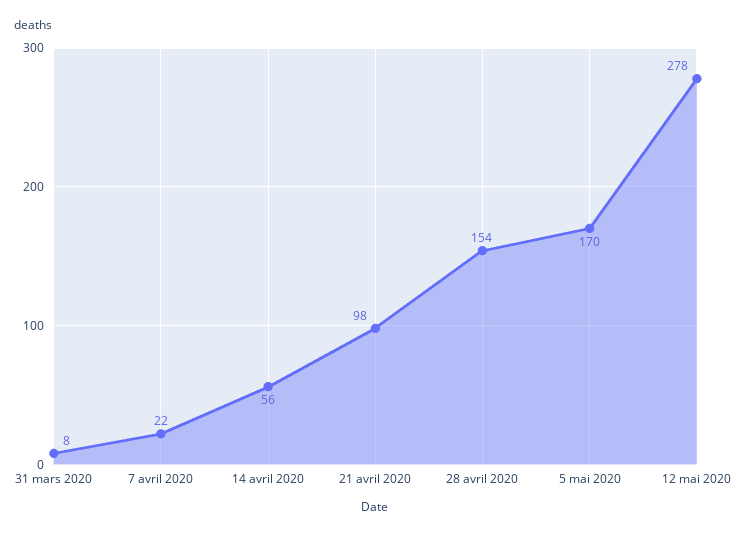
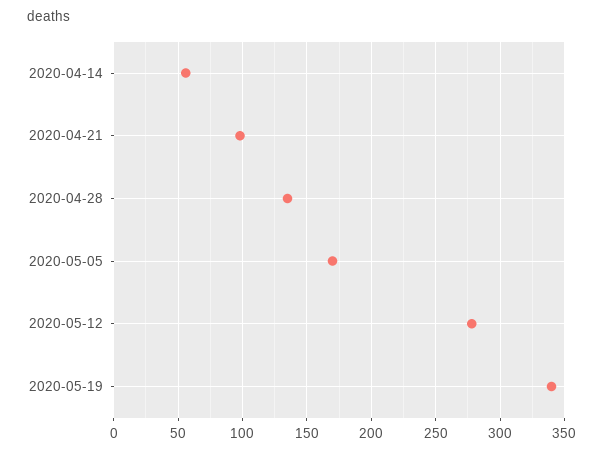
31 mars 2020: 8 -> none
7 avril 2020: 22 -> none
28 avril 2020: 154 -> 135
2020-05-19: none -> 340

